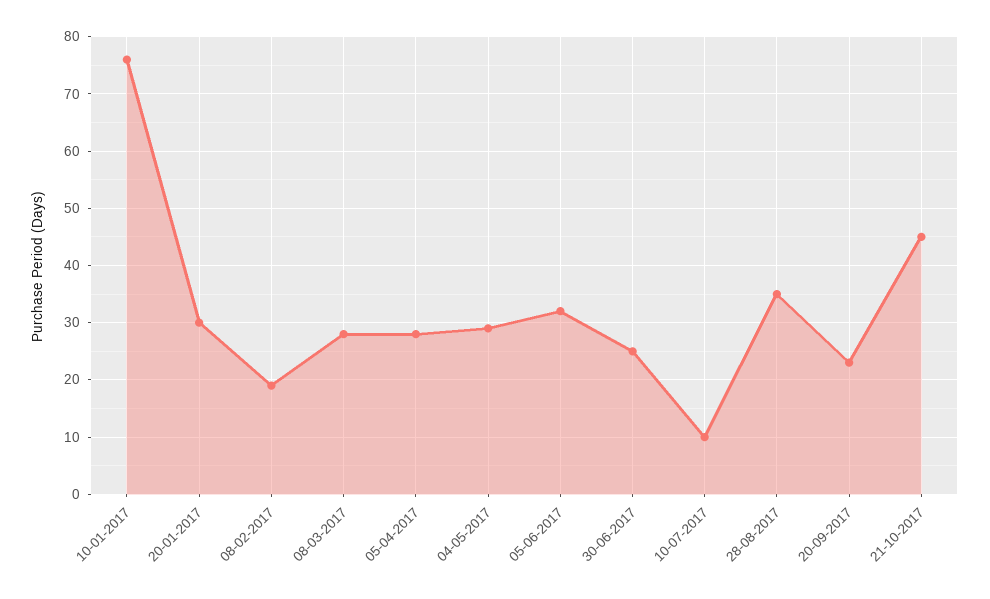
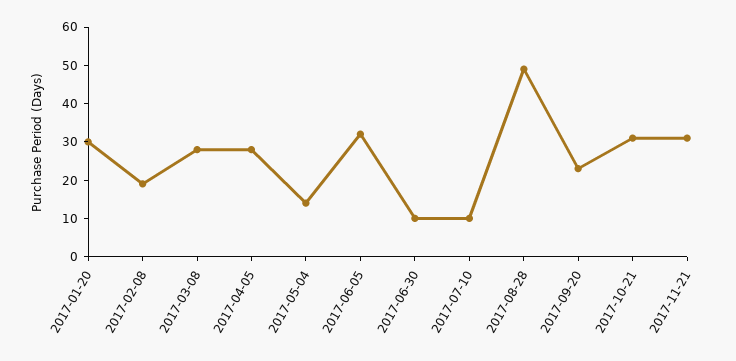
10-01-2017: 75 -> none
04-05-2017: 30 -> 15
30-06-2017: 25 -> 10
28-08-2017: 35 -> 50
21-10-2017: 45 -> 30
2017-11-21: none -> 30

